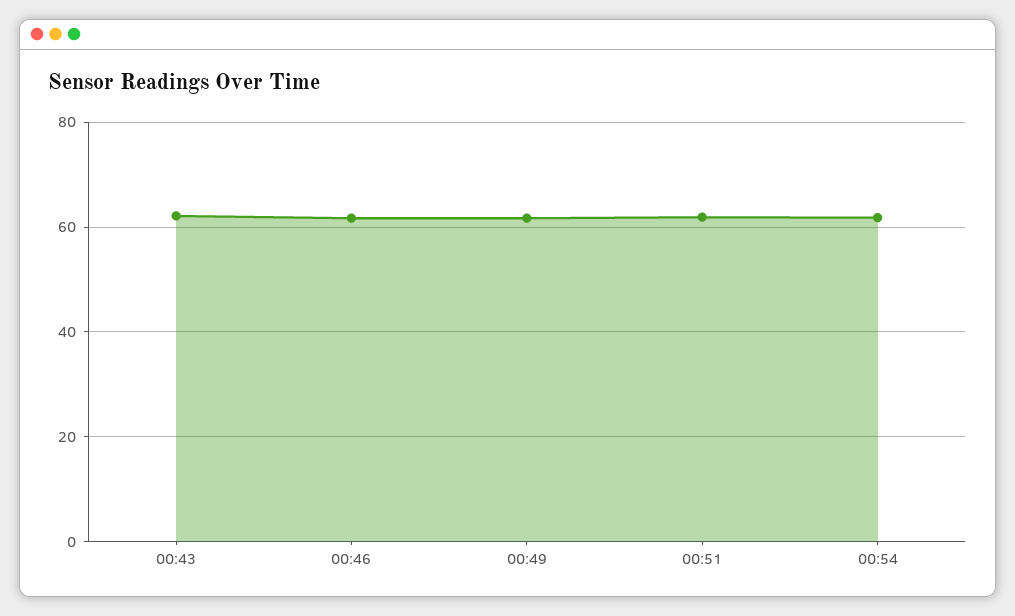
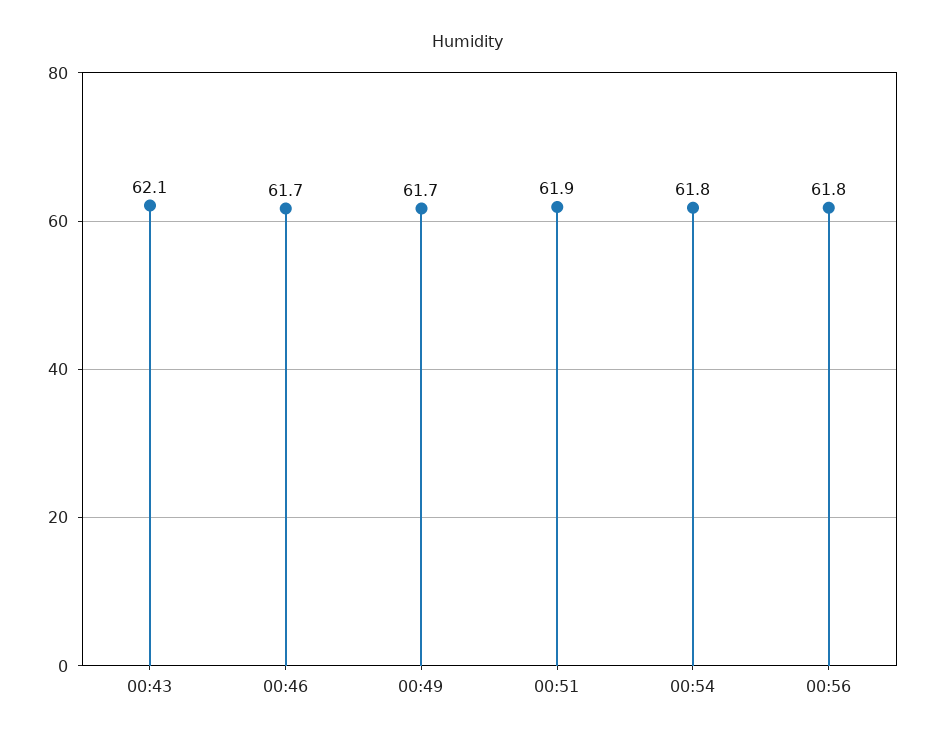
00:56: none -> 61.8

